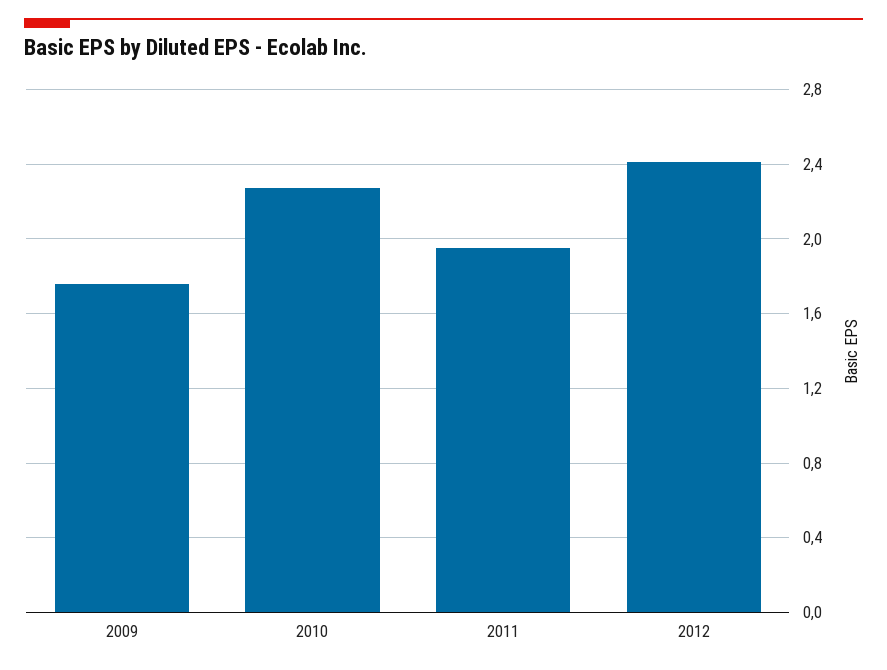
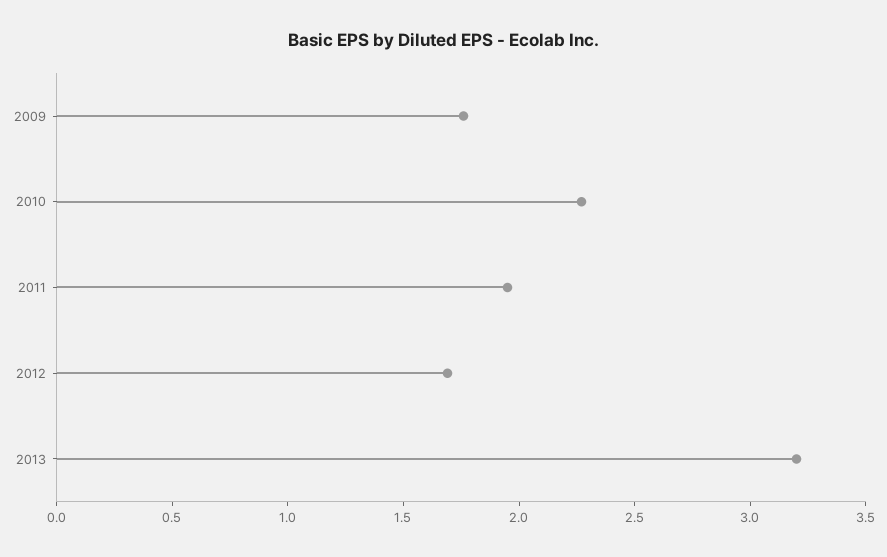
2012: 2.4 -> 1.7
2013: none -> 3.2

